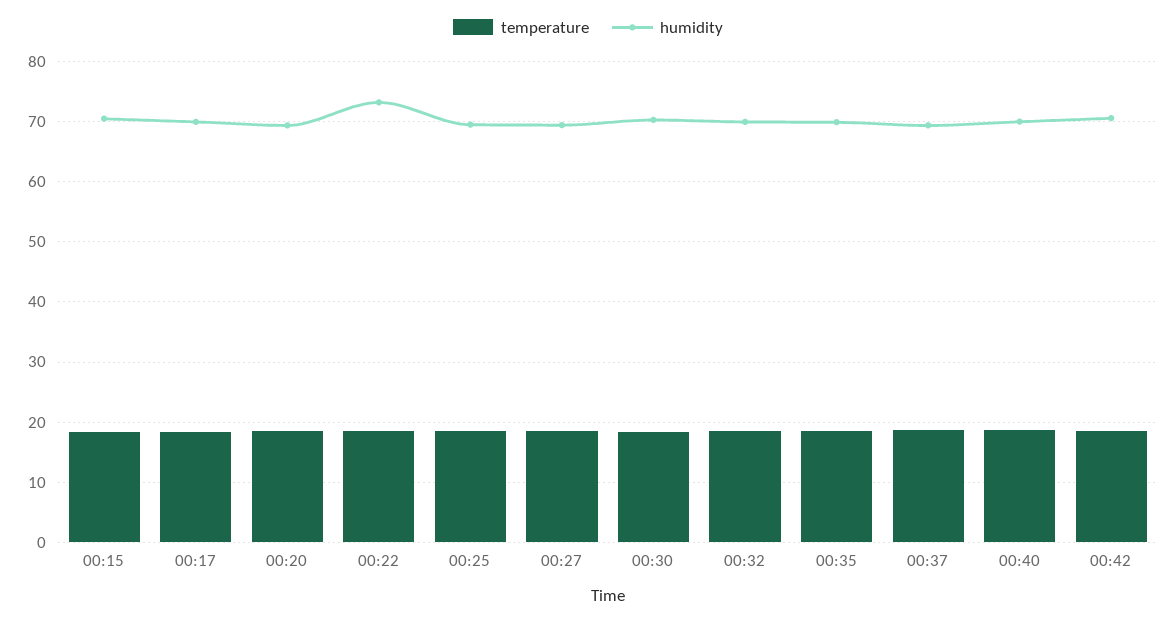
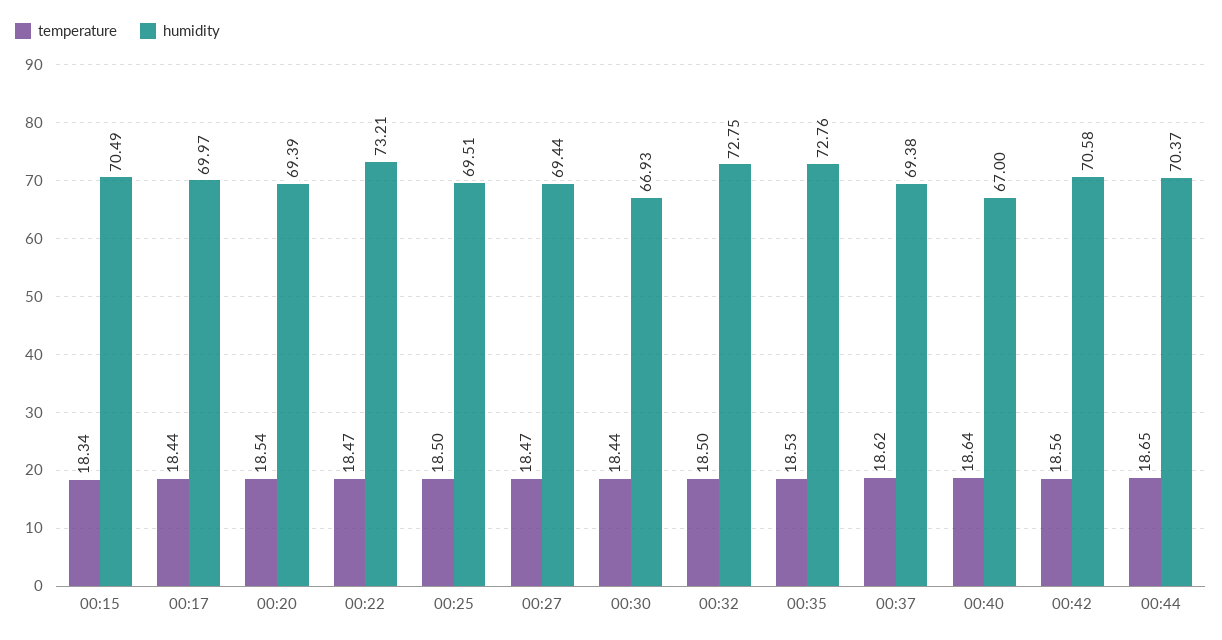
humidity, 00:30: 70 -> 66.93
humidity, 00:32: 70 -> 72.75
humidity, 00:35: 70 -> 72.76
humidity, 00:40: 70 -> 67
temperature, 00:44: none -> 18.65
humidity, 00:44: none -> 70.37

